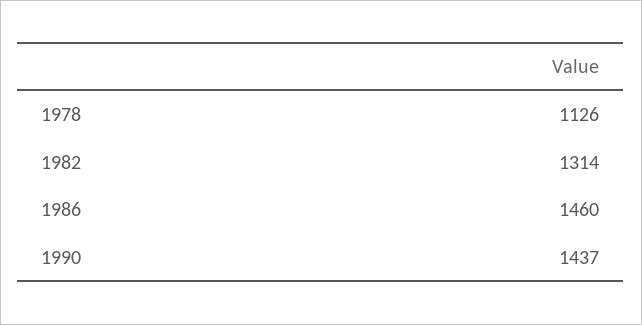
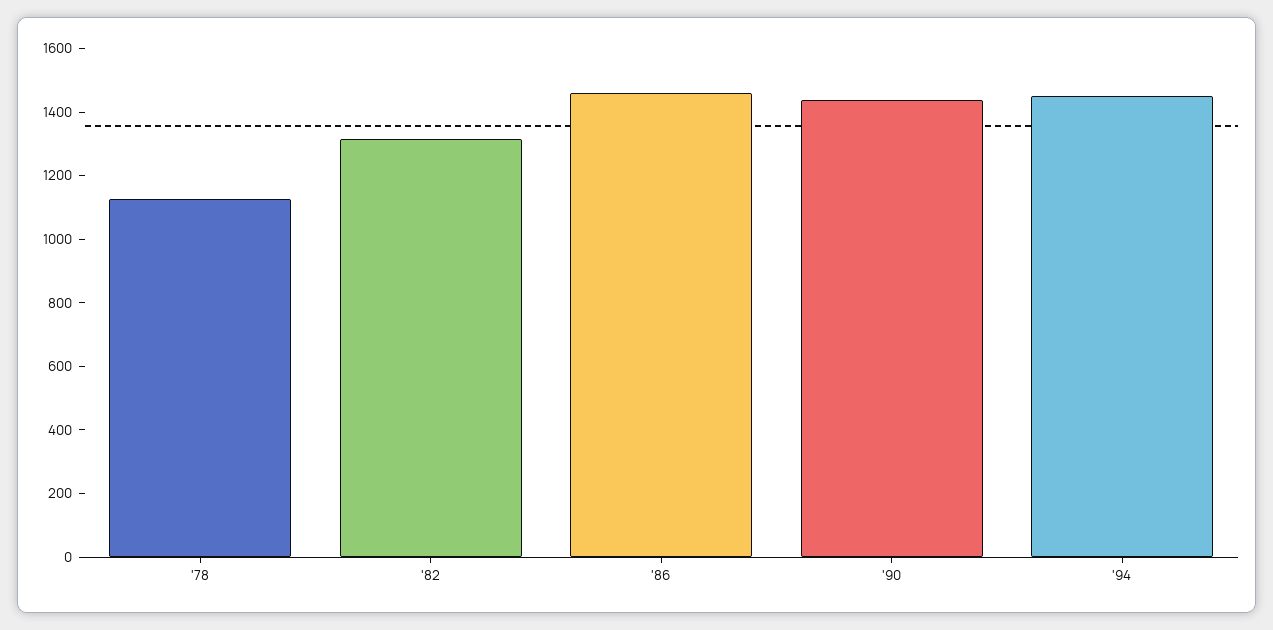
'94: none -> 1450

